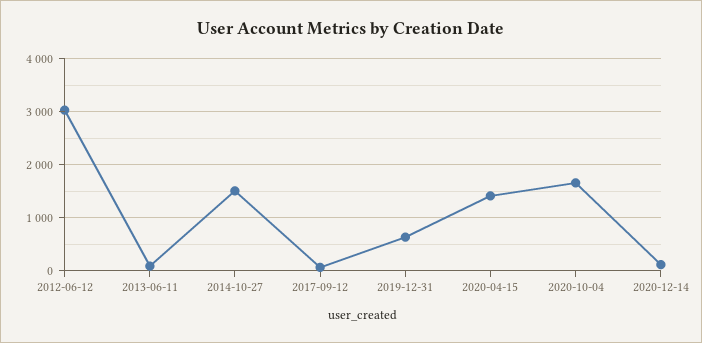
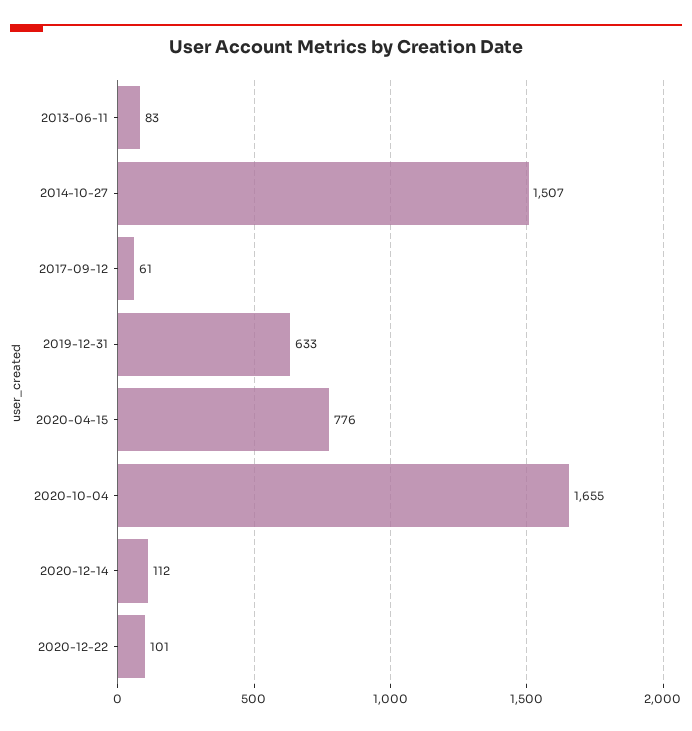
2012-06-12: 3000 -> none
2020-04-15: 1400 -> 776
2020-12-22: none -> 101

